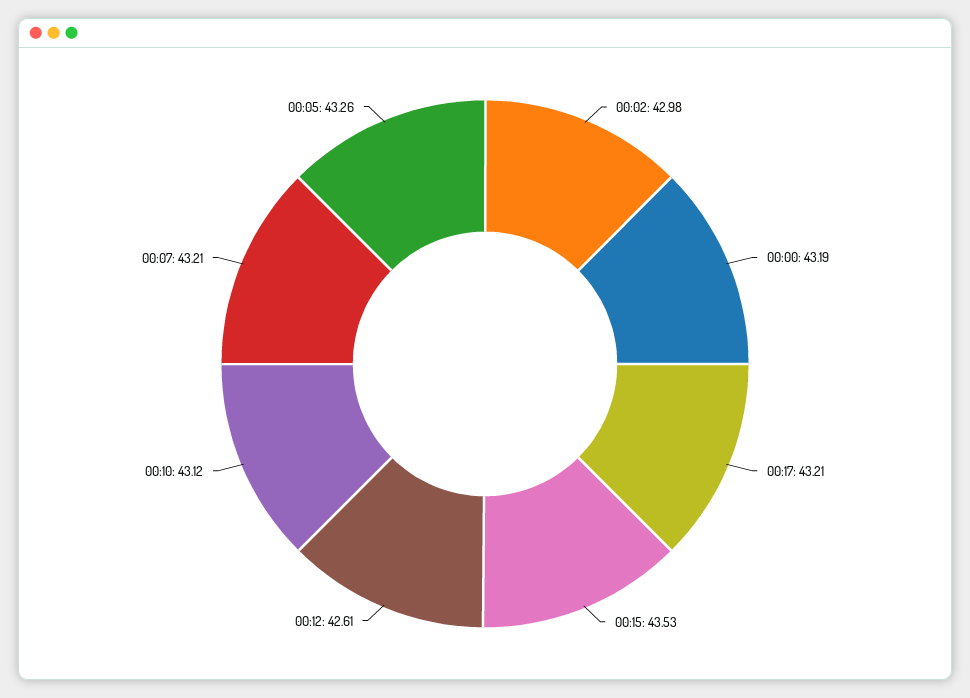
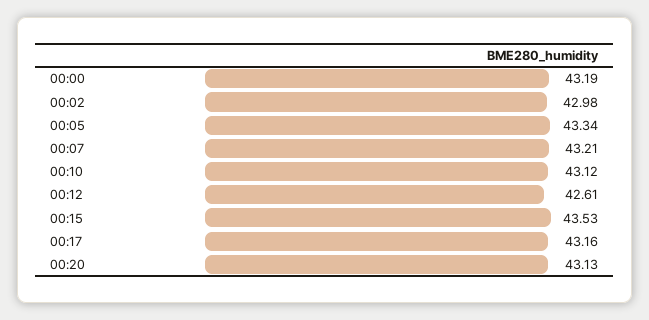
00:17: 43.21 -> 43.16
00:05: 43.26 -> 43.34
00:20: none -> 43.13

